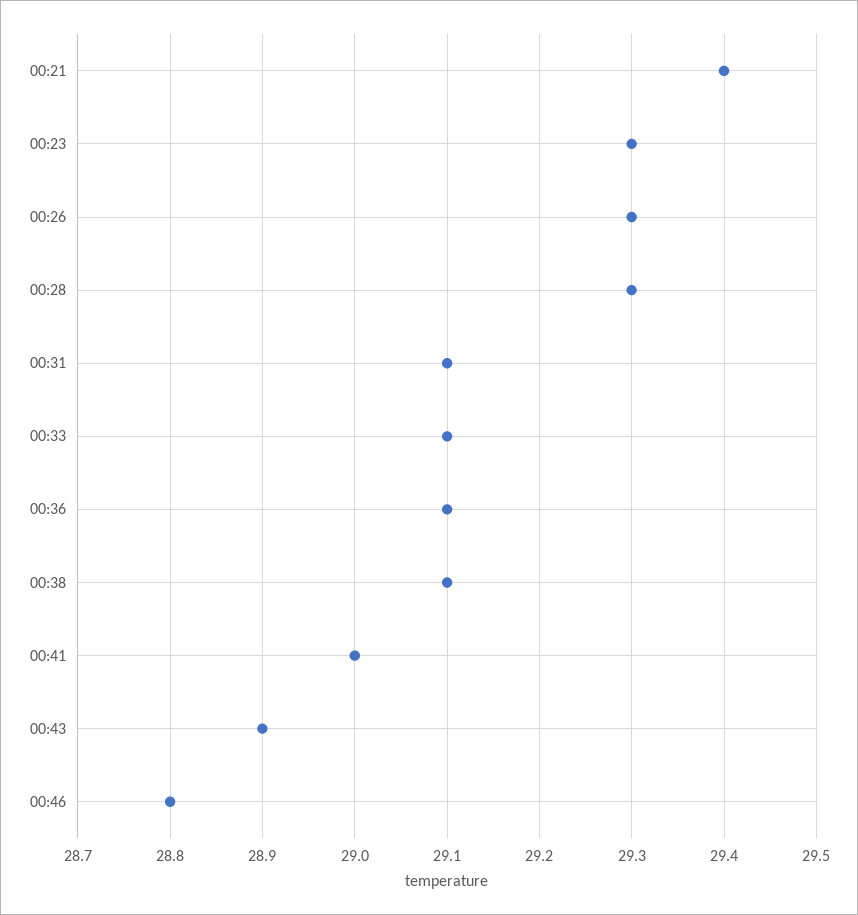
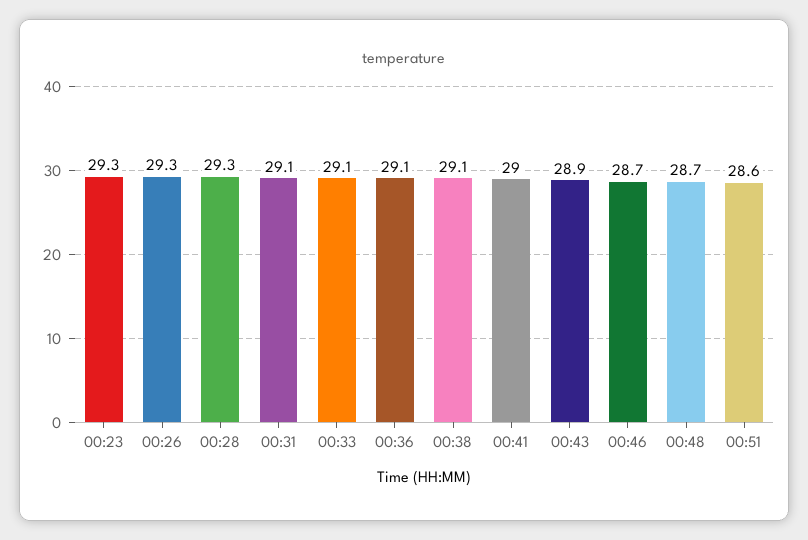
00:21: 29.4 -> none
00:46: 28.8 -> 28.7
00:48: none -> 28.7
00:51: none -> 28.6

